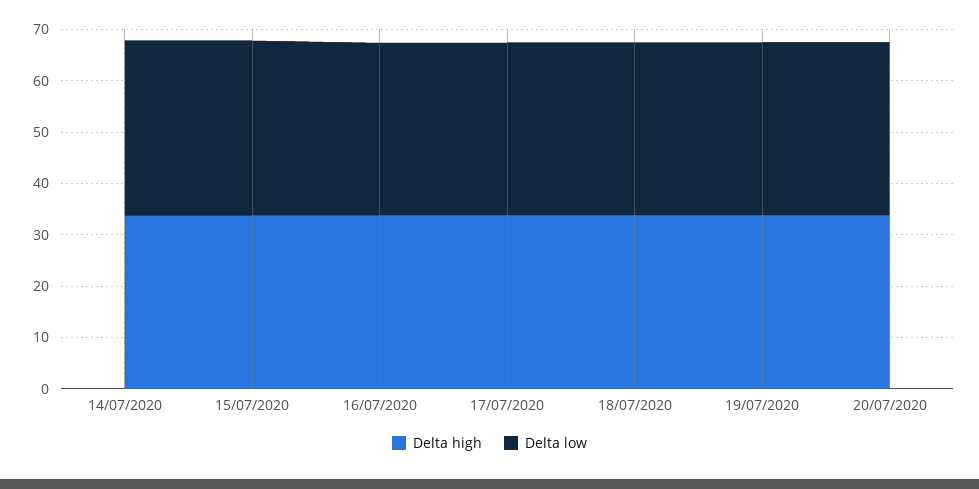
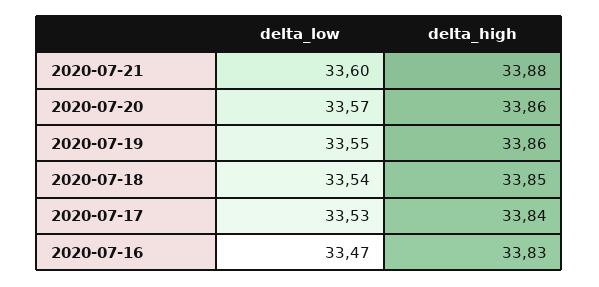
Delta high, 14/07/2020: 34 -> none
Delta low, 14/07/2020: 34 -> none
Delta high, 15/07/2020: 34 -> none
Delta low, 15/07/2020: 34 -> none
Delta low, 2020-07-21: none -> 33.6
Delta high, 2020-07-21: none -> 33.88

